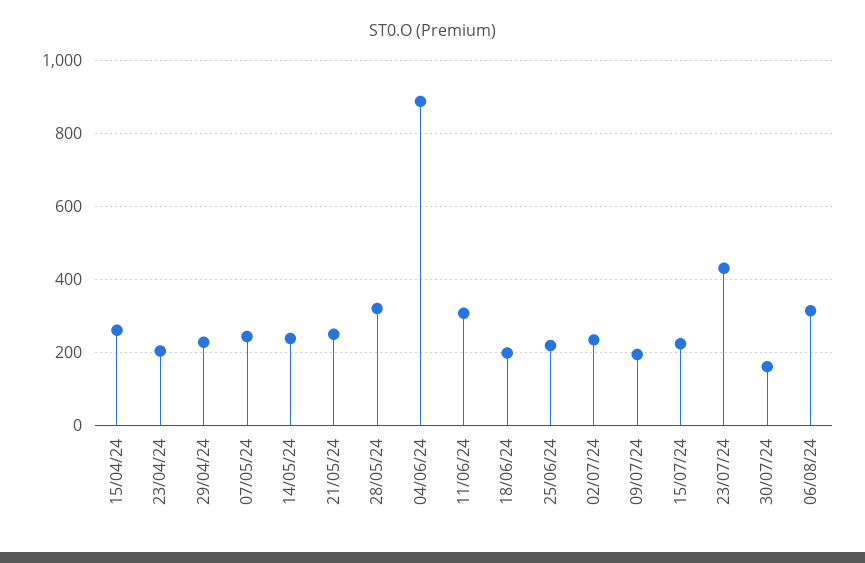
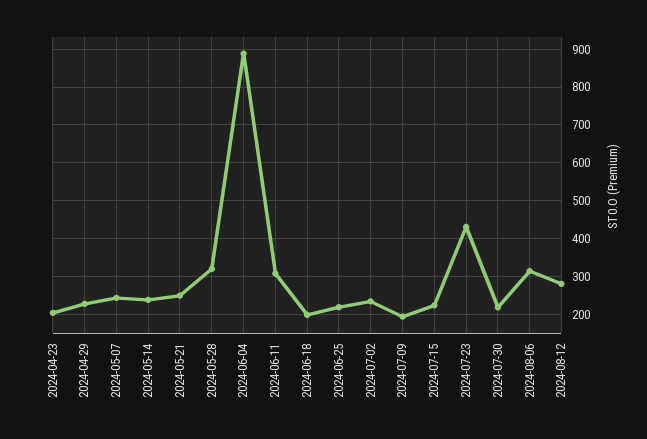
15/04/24: 260 -> none
30/07/24: 160 -> 220
2024-08-12: none -> 280

